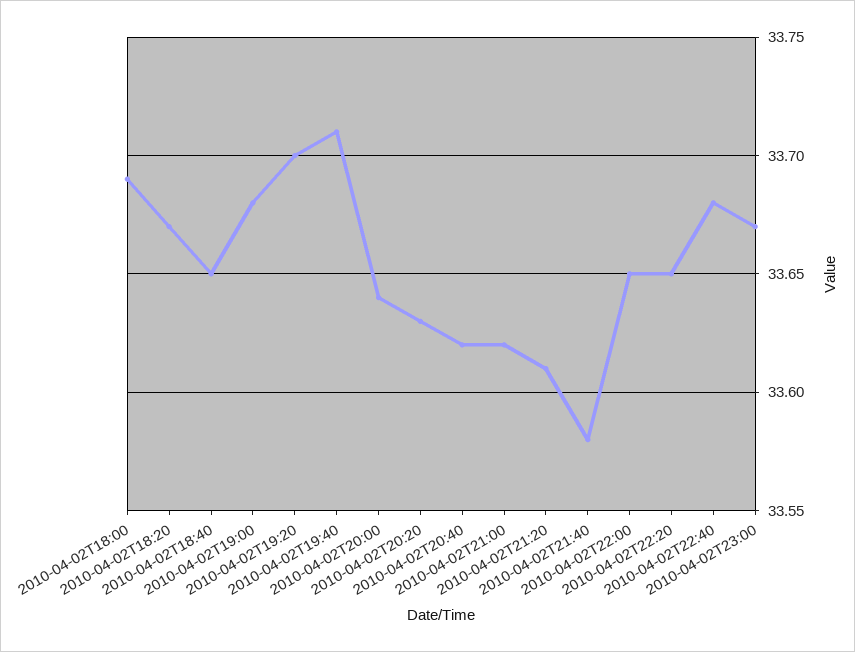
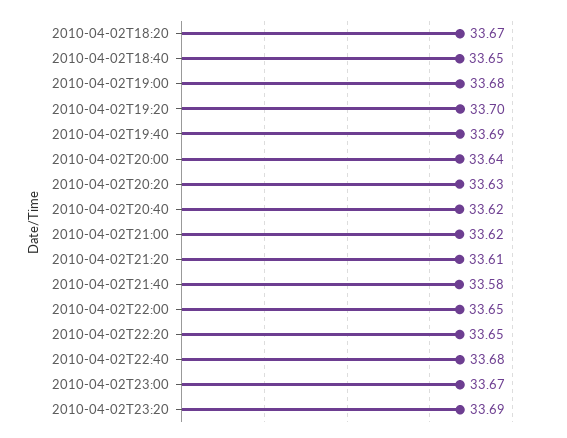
2010-04-02T18:00: 33.69 -> none
2010-04-02T19:40: 33.71 -> 33.69
2010-04-02T23:20: none -> 33.69

